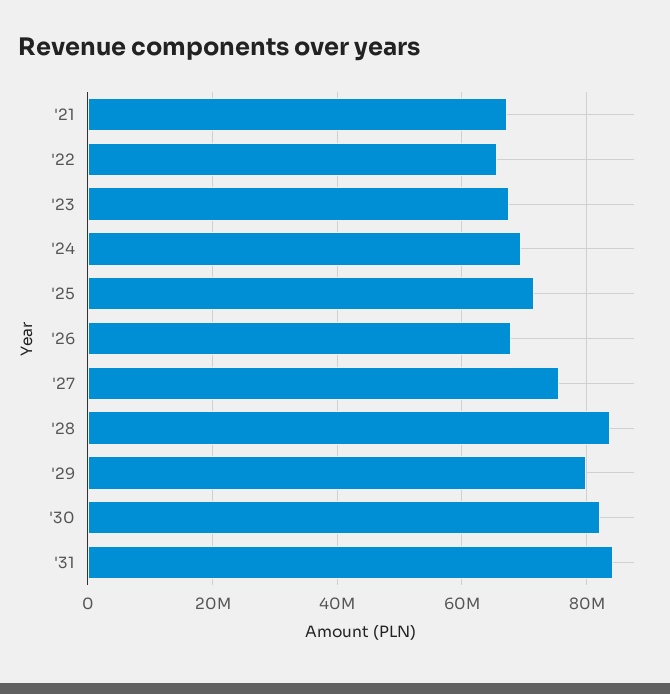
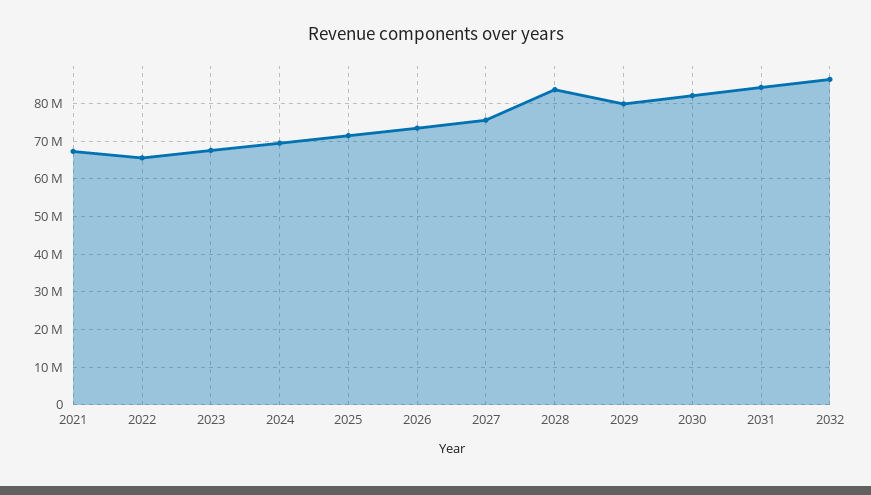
'26: 68000000 -> 74000000
2032: none -> 86000000

